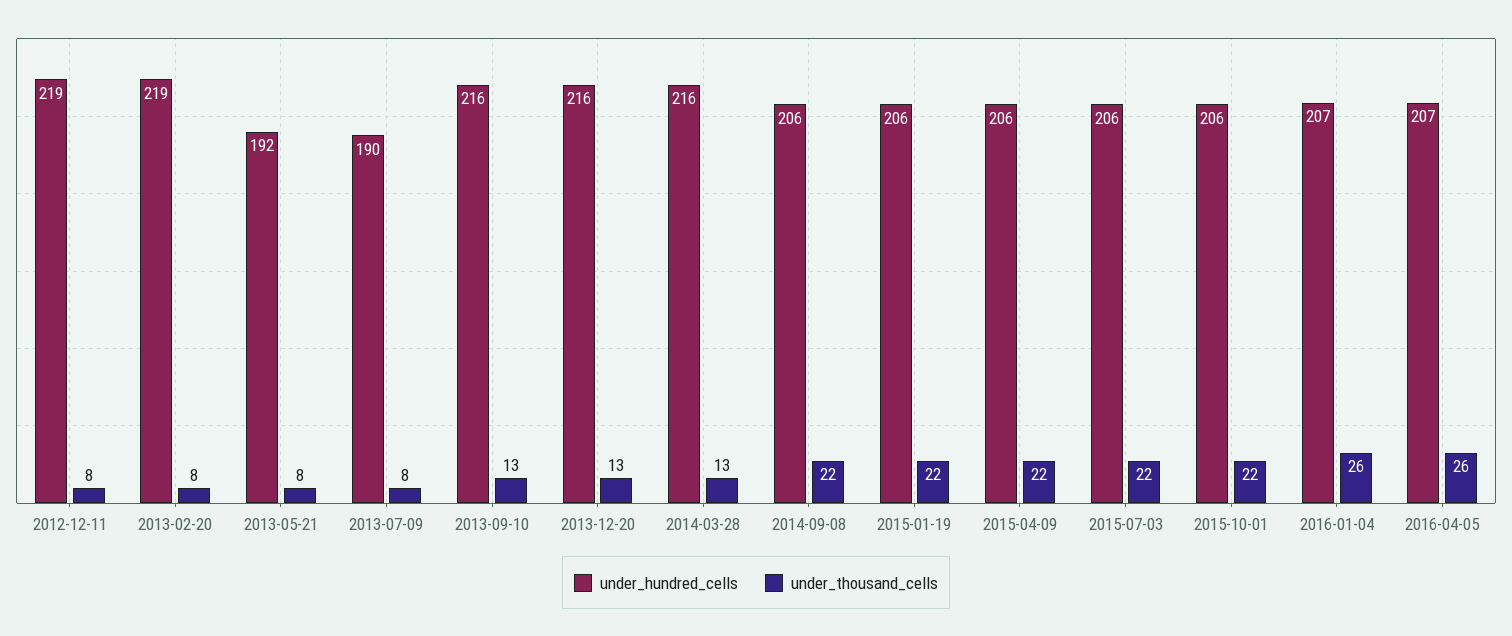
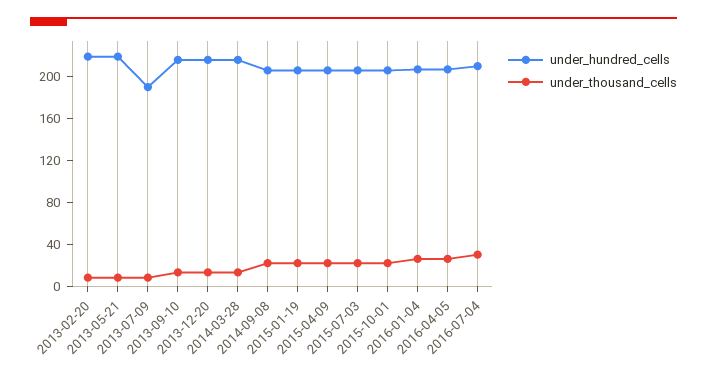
under_hundred_cells, 2012-12-11: 219 -> none
under_thousand_cells, 2012-12-11: 8 -> none
under_hundred_cells, 2013-05-21: 192 -> 220
under_hundred_cells, 2016-07-04: none -> 210
under_thousand_cells, 2016-07-04: none -> 30

